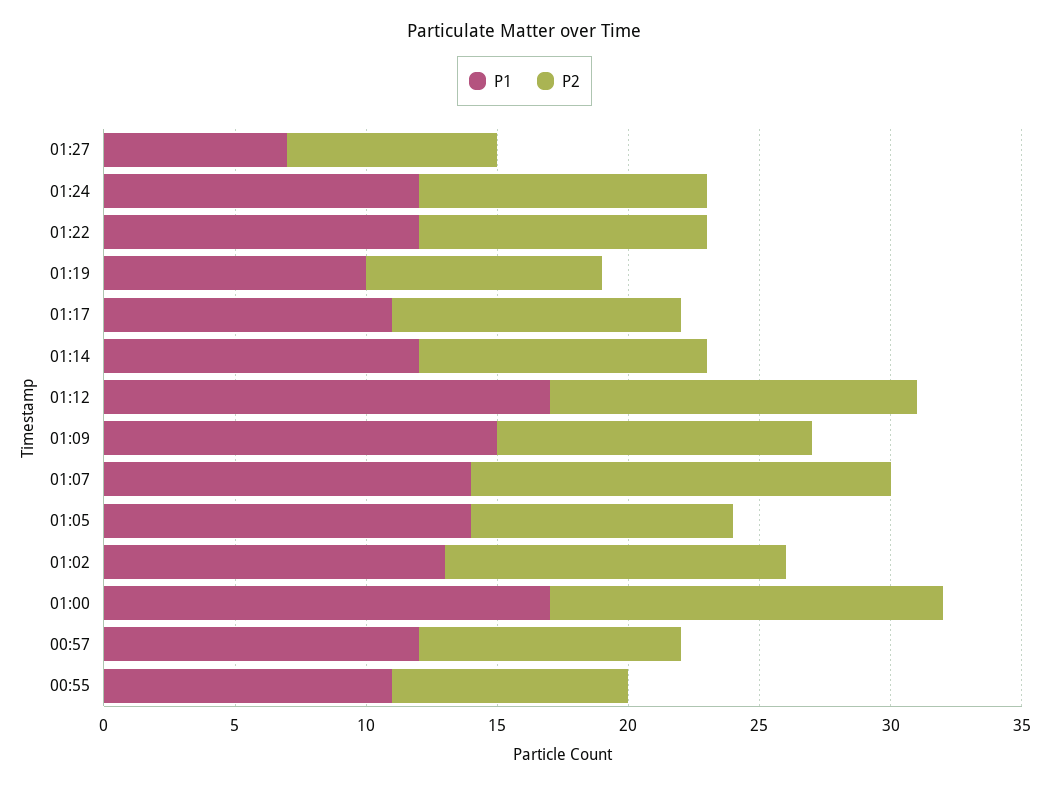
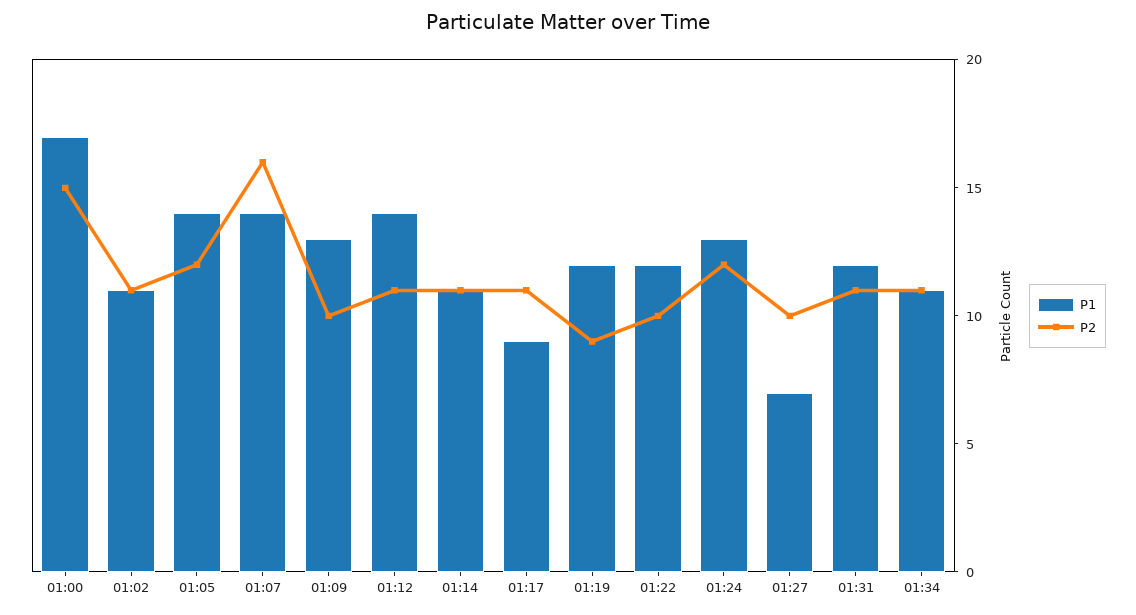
P2, 01:27: 8 -> 10
P1, 01:24: 12 -> 13
P2, 01:24: 11 -> 12
P2, 01:22: 11 -> 10
P1, 01:19: 10 -> 12
P1, 01:17: 11 -> 9
P1, 01:14: 12 -> 11
P1, 01:12: 17 -> 14
P2, 01:12: 14 -> 11
P1, 01:09: 15 -> 13
P2, 01:09: 12 -> 10
P2, 01:05: 10 -> 12
P1, 01:02: 13 -> 11
P2, 01:02: 13 -> 11
P1, 00:57: 12 -> none
P2, 00:57: 10 -> none
P1, 00:55: 11 -> none
P2, 00:55: 9 -> none
P1, 01:31: none -> 12
P2, 01:31: none -> 11
P1, 01:34: none -> 11
P2, 01:34: none -> 11

